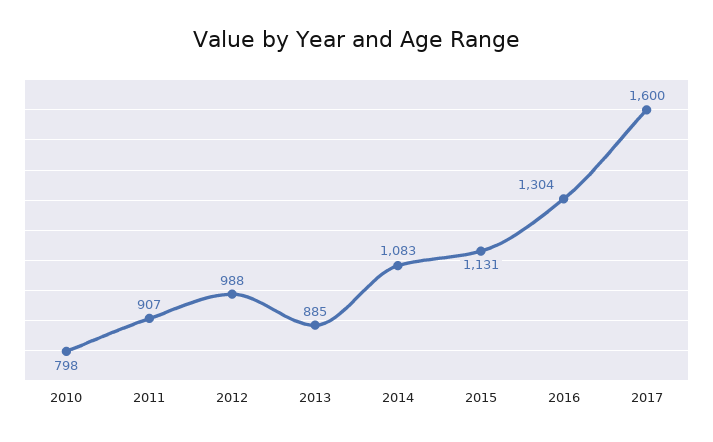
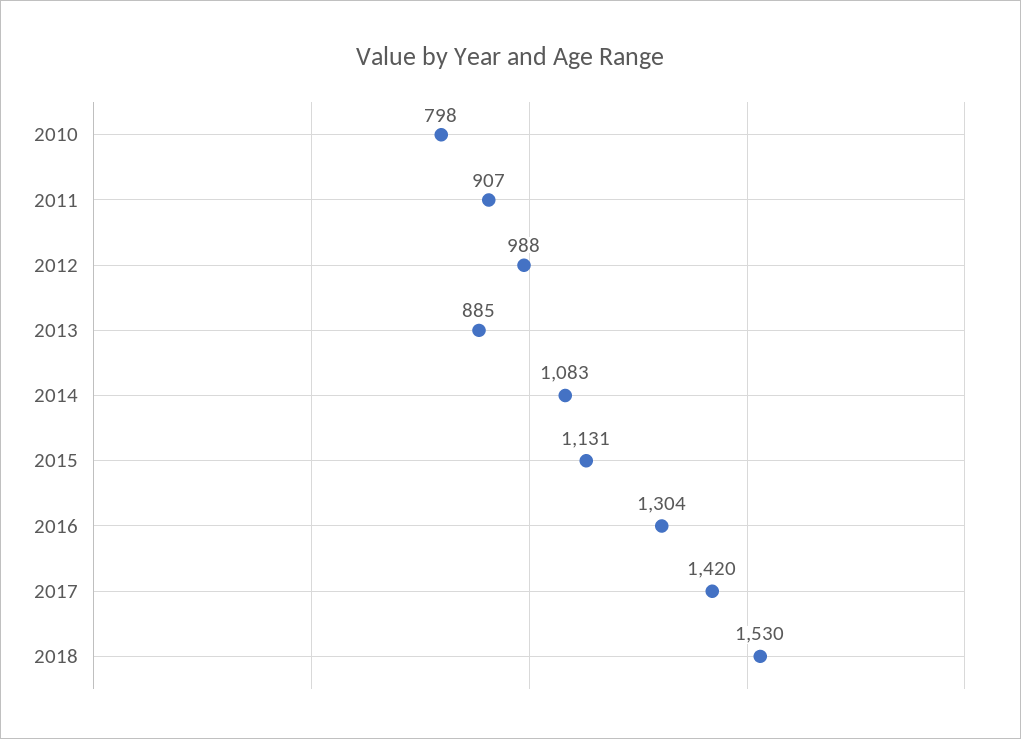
2017: 1600 -> 1420
2018: none -> 1530

